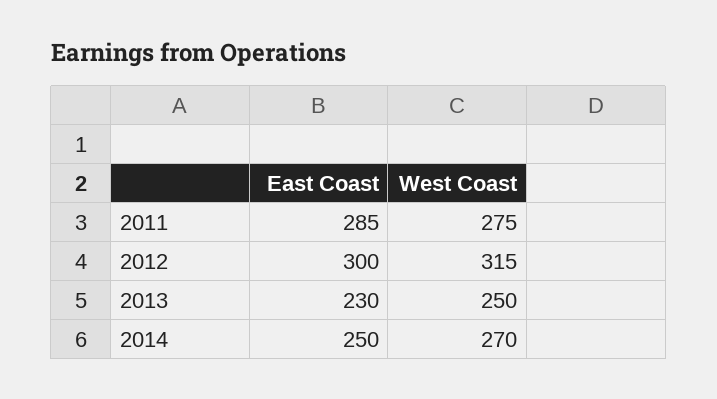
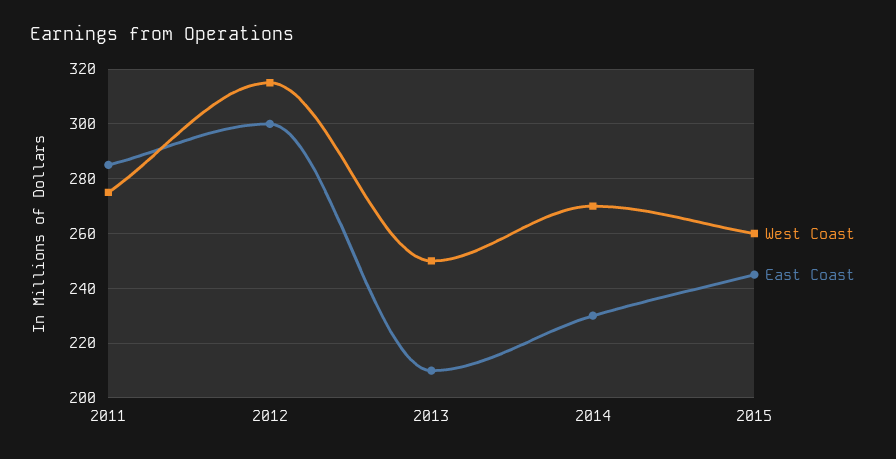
East Coast, 2013: 230 -> 210
East Coast, 2014: 250 -> 230
West Coast, 2015: none -> 260
East Coast, 2015: none -> 245

